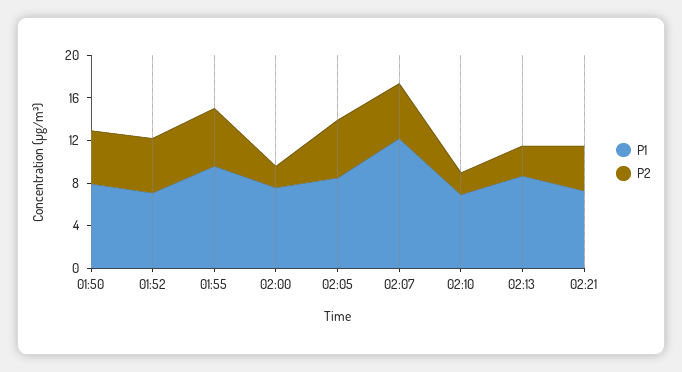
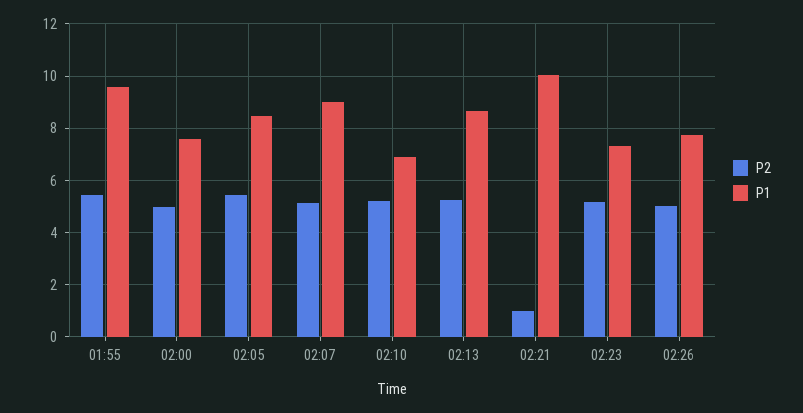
P1, 01:50: 8 -> none
P2, 01:50: 5 -> none
P1, 01:52: 7 -> none
P2, 01:52: 5 -> none
P2, 02:00: 2 -> 5
P1, 02:07: 12 -> 9
P2, 02:10: 2 -> 5.25
P2, 02:13: 3 -> 5.25
P1, 02:21: 7 -> 10
P2, 02:21: 4 -> 1
P2, 02:23: none -> 5.25
P1, 02:23: none -> 7.25
P2, 02:26: none -> 5
P1, 02:26: none -> 7.75

